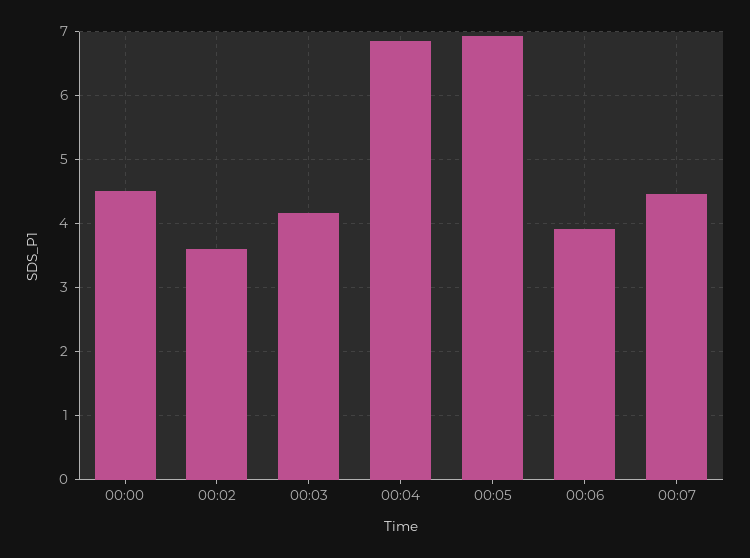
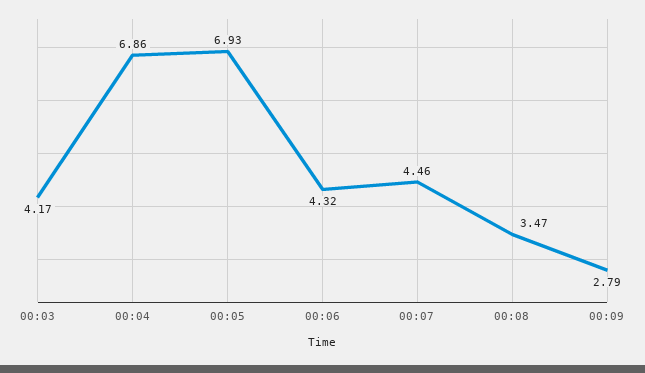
00:00: 4.5 -> none
00:02: 3.6 -> none
00:06: 3.9 -> 4.32
00:08: none -> 3.47
00:09: none -> 2.79

